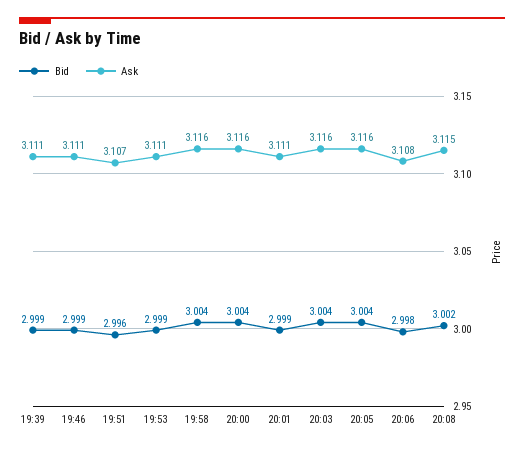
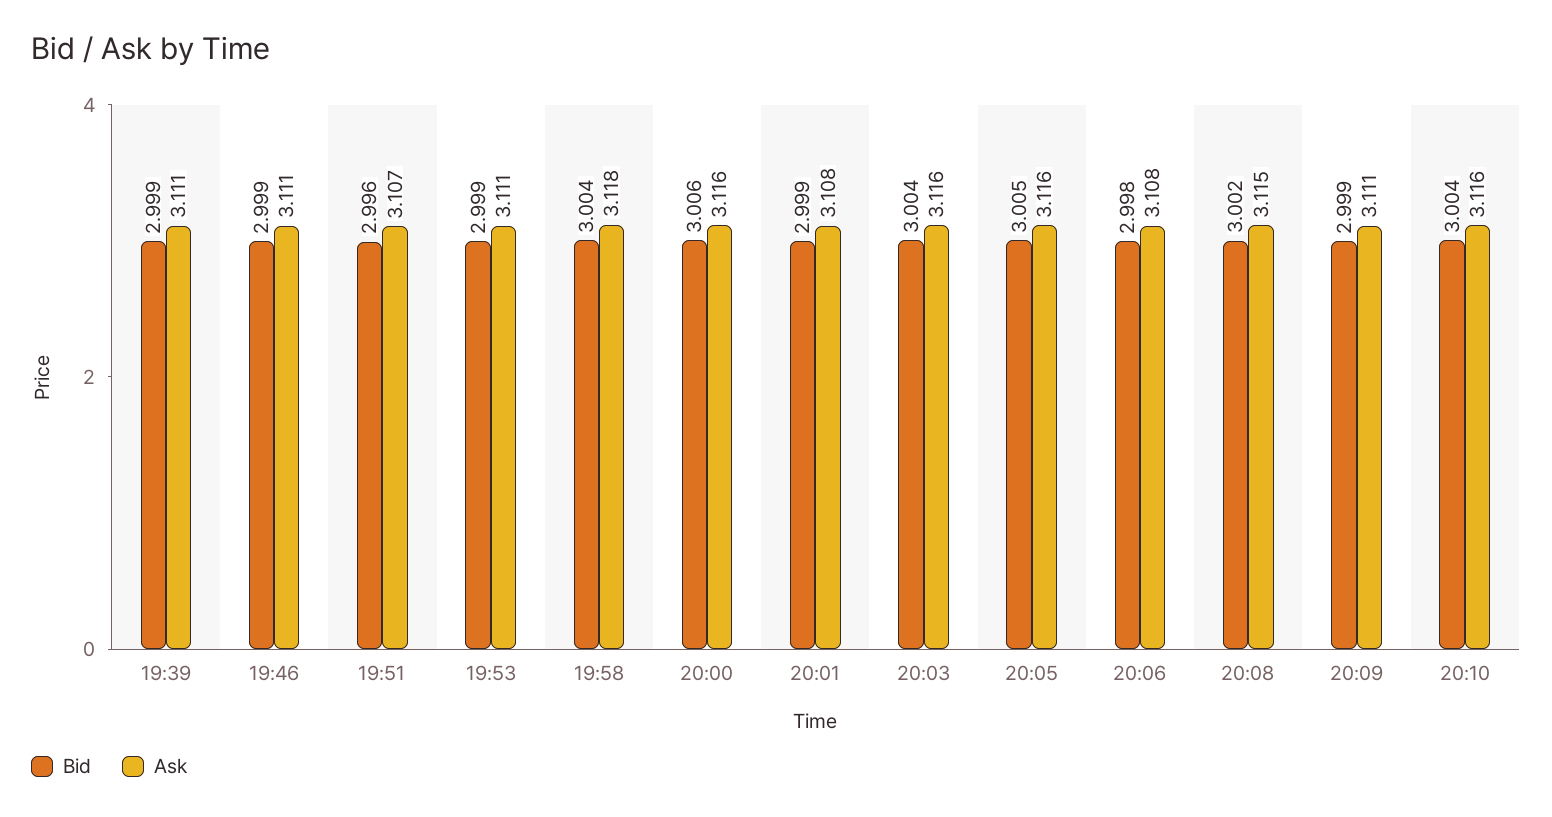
Ask, 19:58: 3.116 -> 3.118
Bid, 20:00: 3.004 -> 3.006
Ask, 20:01: 3.111 -> 3.108
Bid, 20:05: 3.004 -> 3.005
Bid, 20:09: none -> 2.999
Ask, 20:09: none -> 3.111
Bid, 20:10: none -> 3.004
Ask, 20:10: none -> 3.116

